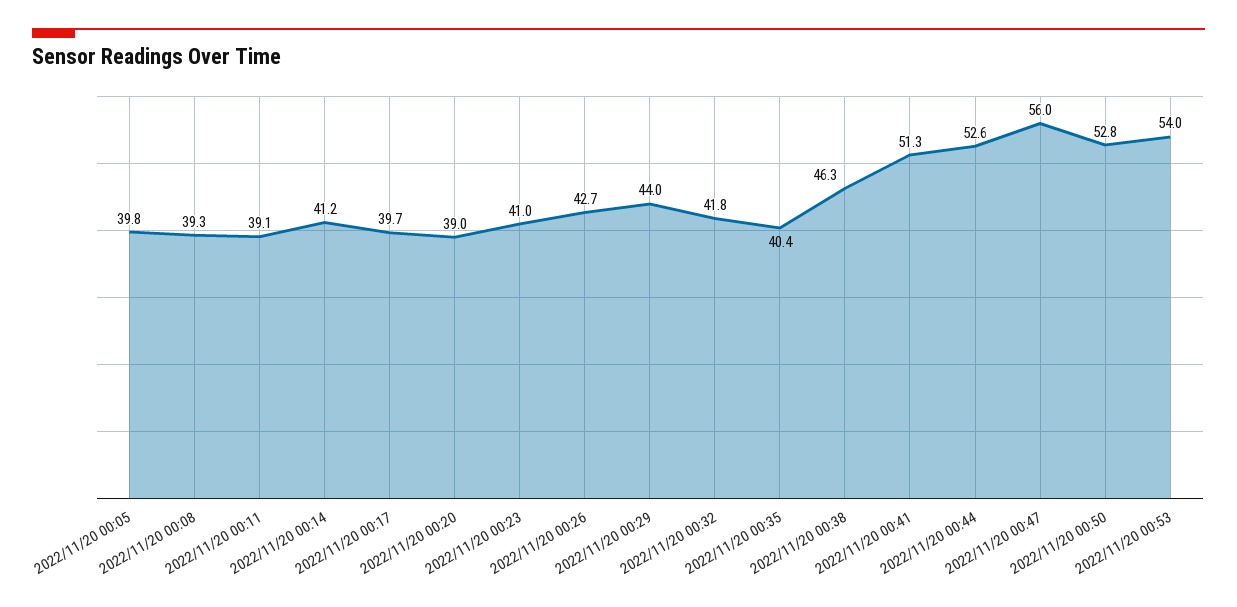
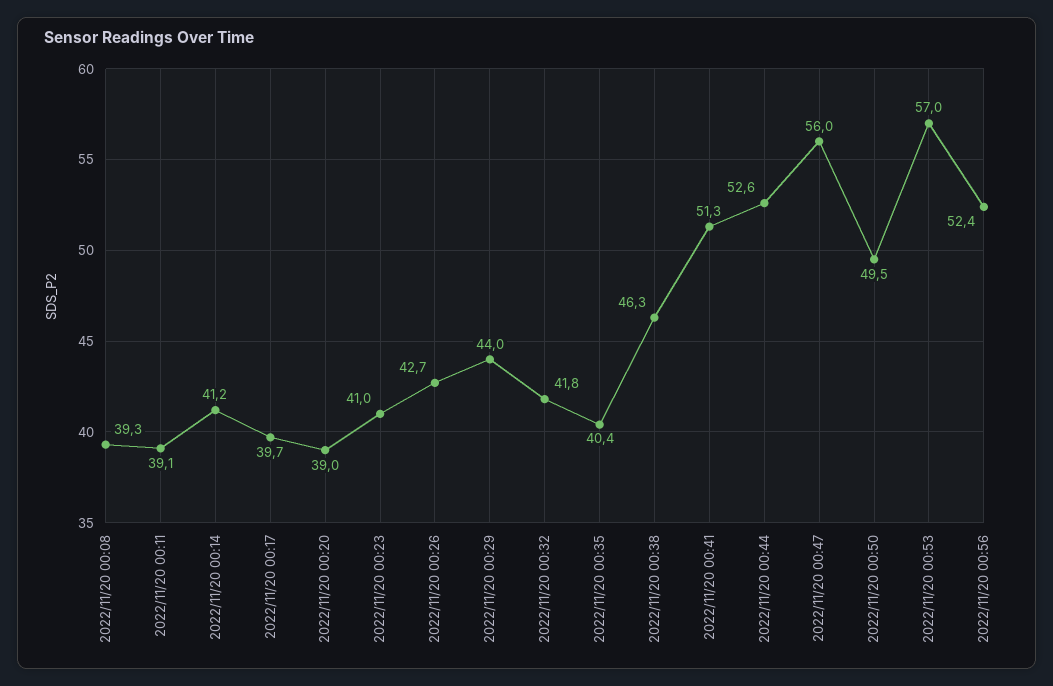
2022/11/20 00:05: 39.8 -> none
2022/11/20 00:50: 52.8 -> 49.5
2022/11/20 00:53: 54 -> 57
2022/11/20 00:56: none -> 52.4

